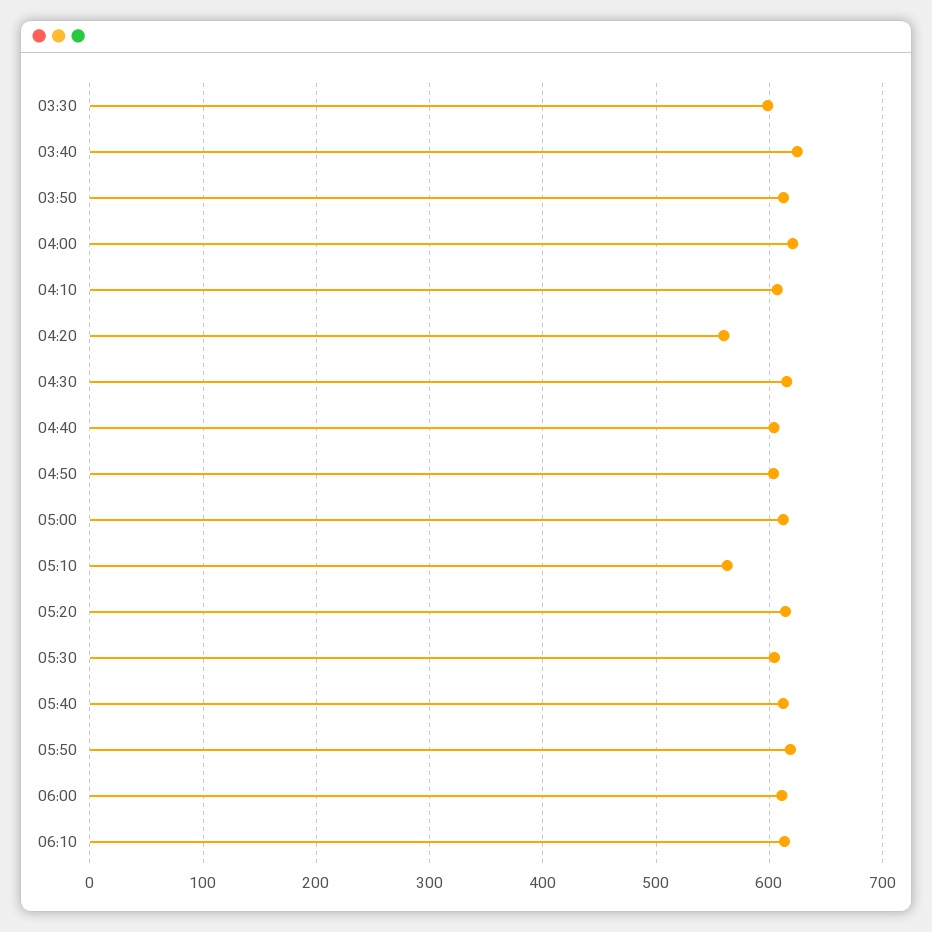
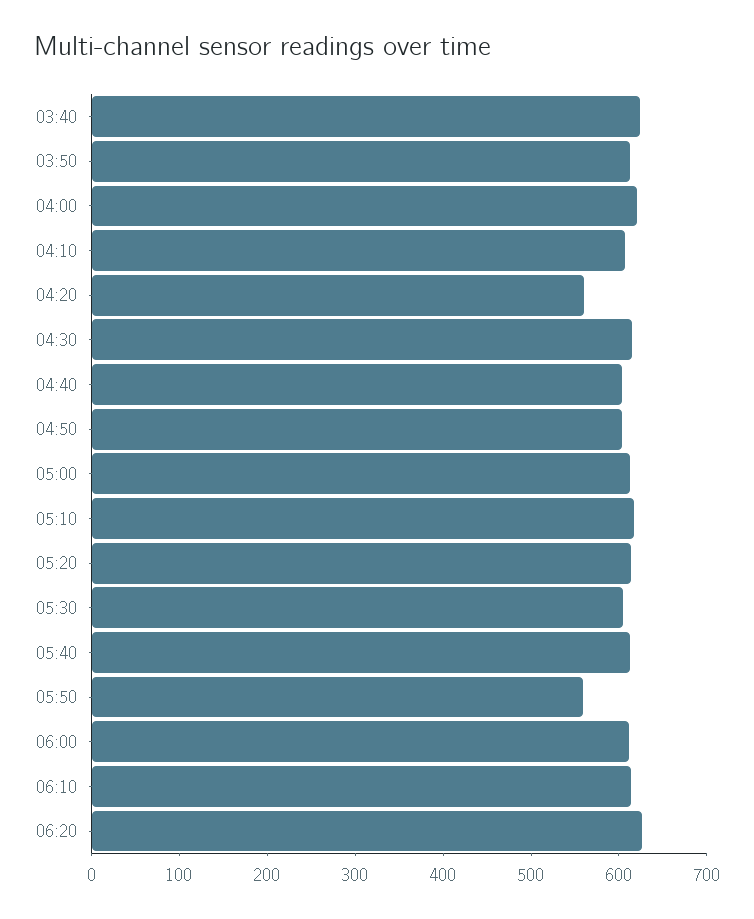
03:30: 600 -> none
05:10: 560 -> 620
05:50: 620 -> 560
06:20: none -> 620

